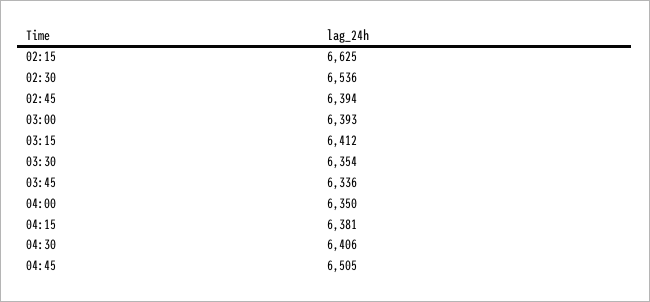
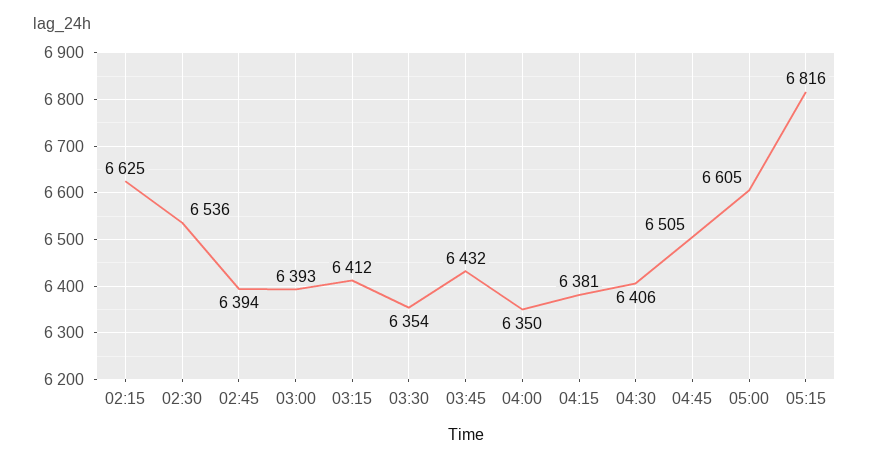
03:45: 6336 -> 6432
05:00: none -> 6605
05:15: none -> 6816

